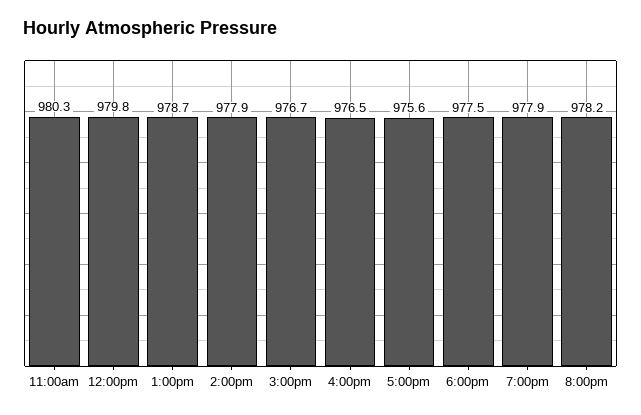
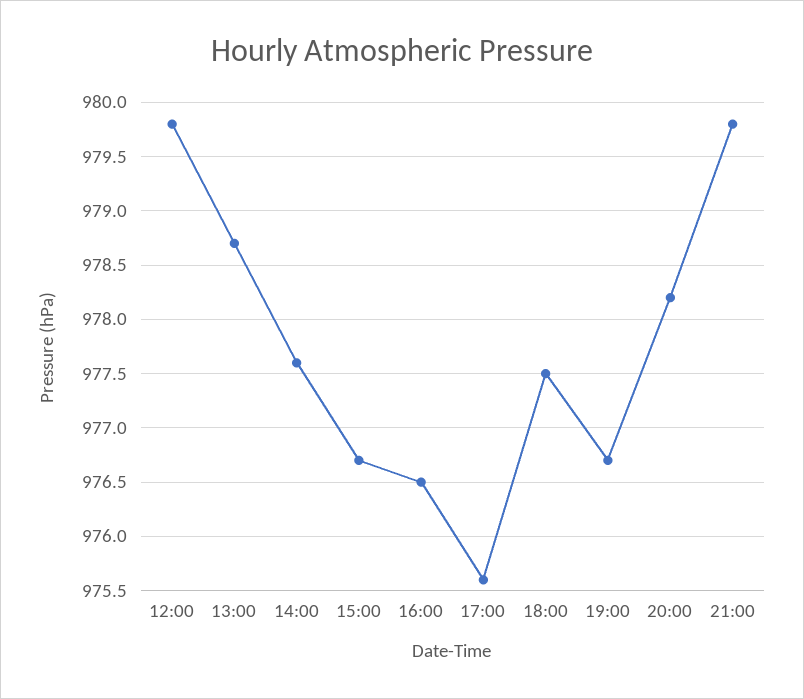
11:00am: 980.3 -> none
2:00pm: 977.9 -> 977.6
7:00pm: 977.9 -> 976.7
21:00: none -> 979.8

